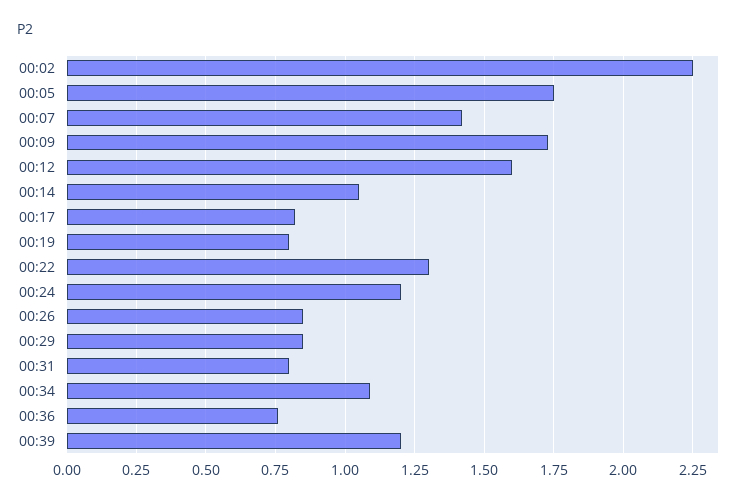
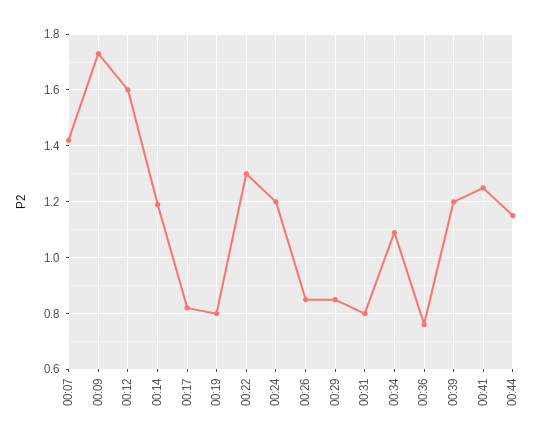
00:02: 2.25 -> none
00:05: 1.75 -> none
00:14: 1.05 -> 1.2
00:41: none -> 1.25
00:44: none -> 1.15

